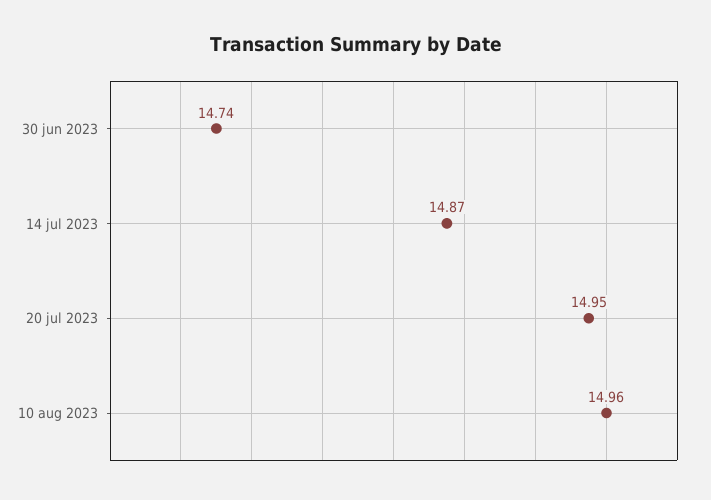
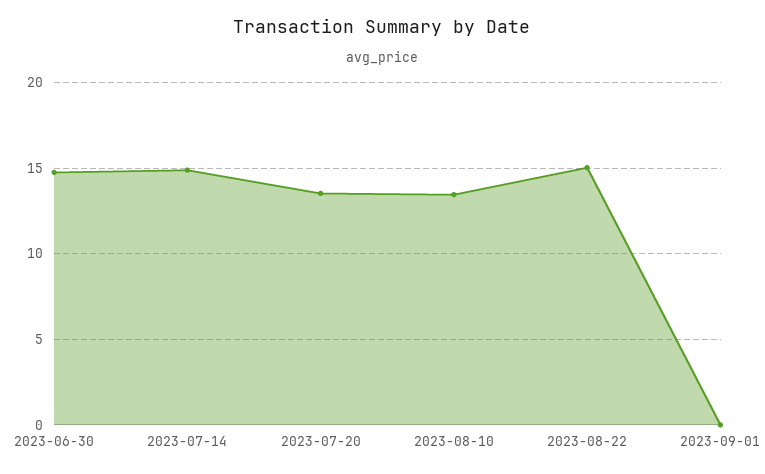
20 jul 2023: 14.95 -> 13.5
10 aug 2023: 14.96 -> 13.5
2023-08-22: none -> 15
2023-09-01: none -> 0

